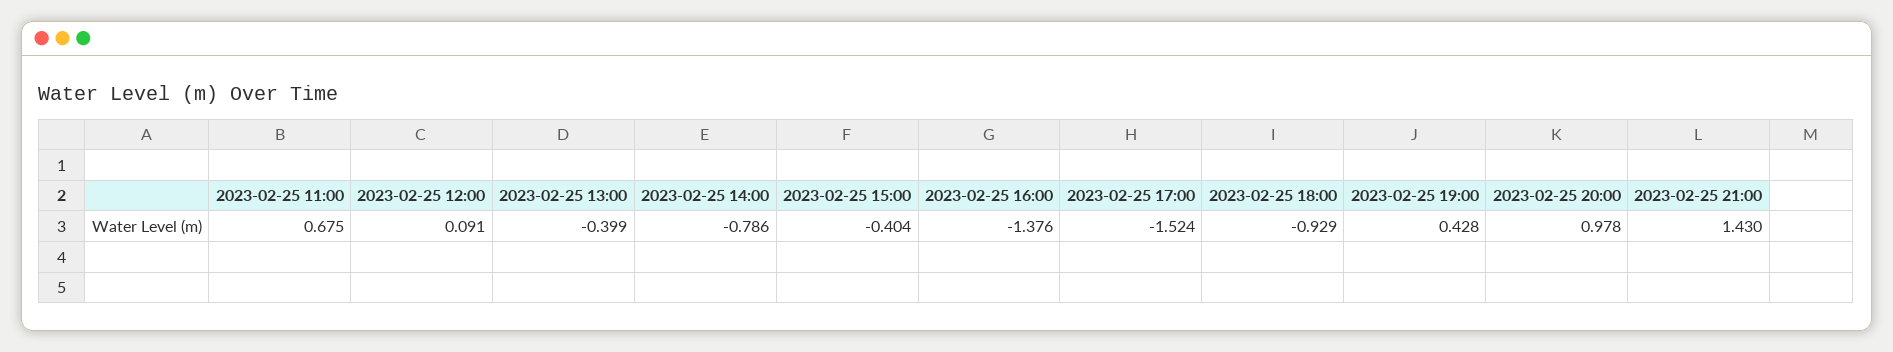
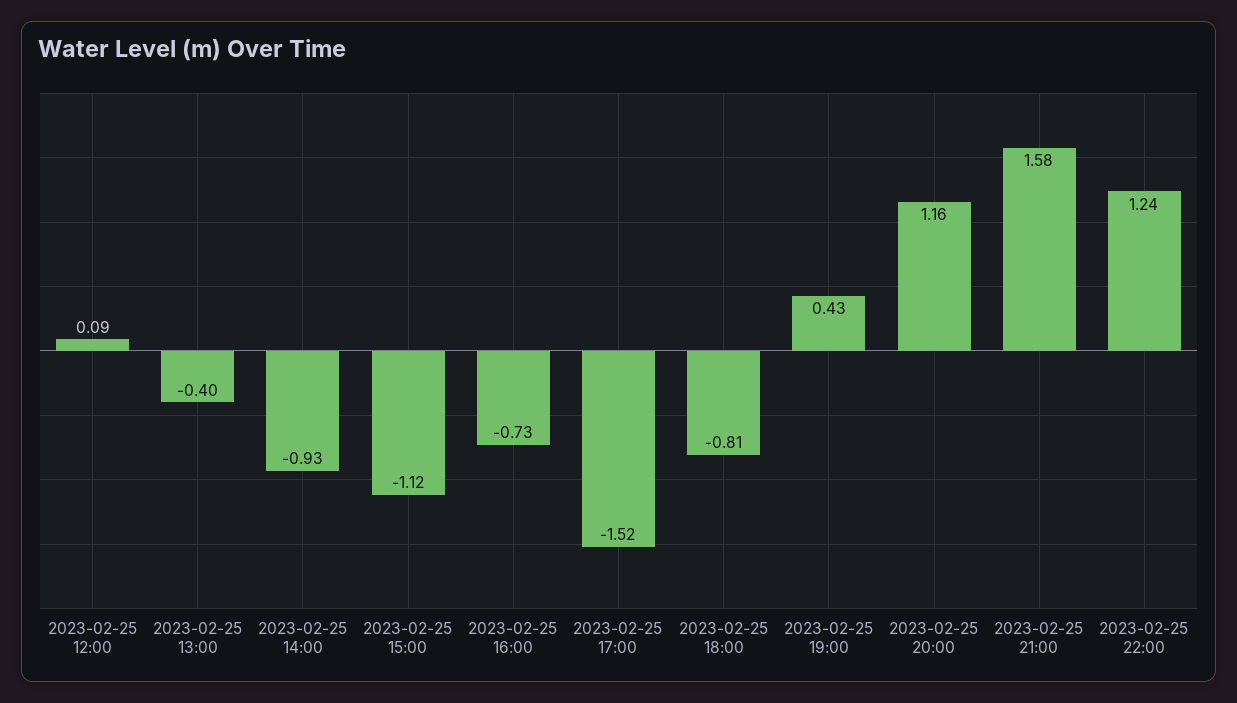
2023-02-25 11:00: 0.675 -> none
2023-02-25 14:00: -0.786 -> -0.93
2023-02-25 15:00: -0.404 -> -1.12
2023-02-25 16:00: -1.376 -> -0.73
2023-02-25 18:00: -0.929 -> -0.81
2023-02-25 20:00: 0.978 -> 1.16
2023-02-25 21:00: 1.43 -> 1.58
2023-02-25 22:00: none -> 1.24

